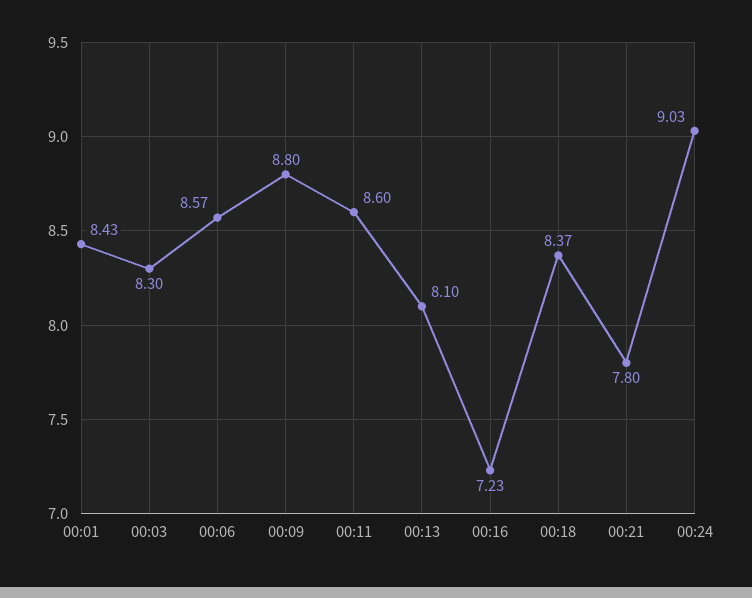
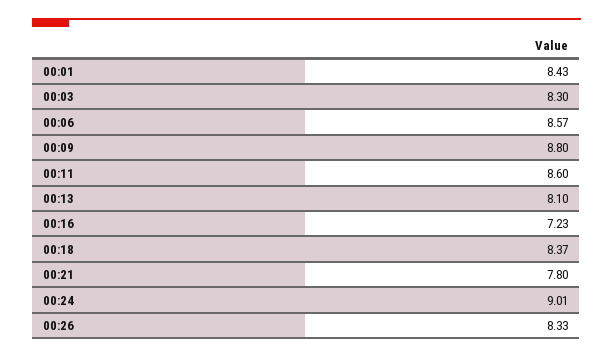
00:24: 9.03 -> 9.01
00:26: none -> 8.33

